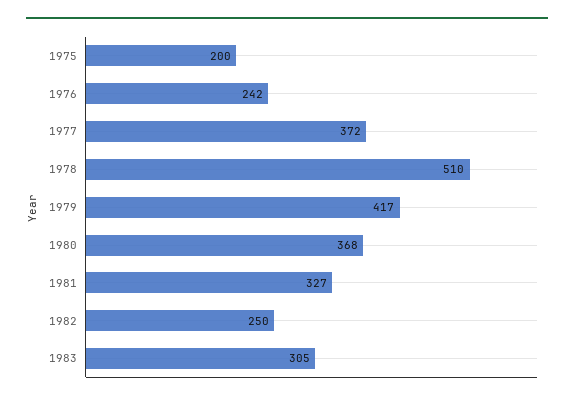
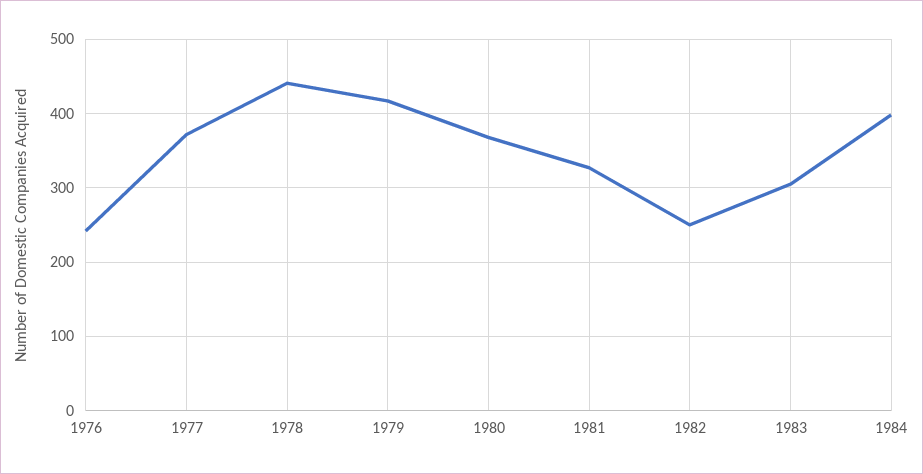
1975: 200 -> none
1978: 510 -> 440
1984: none -> 400

